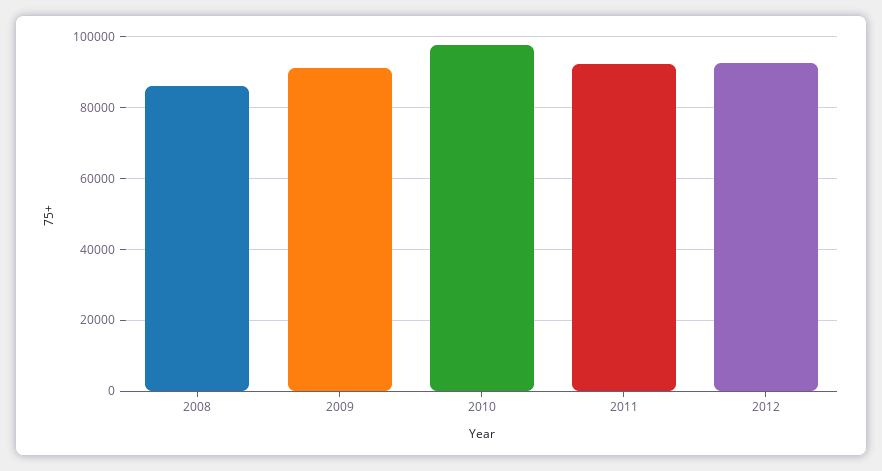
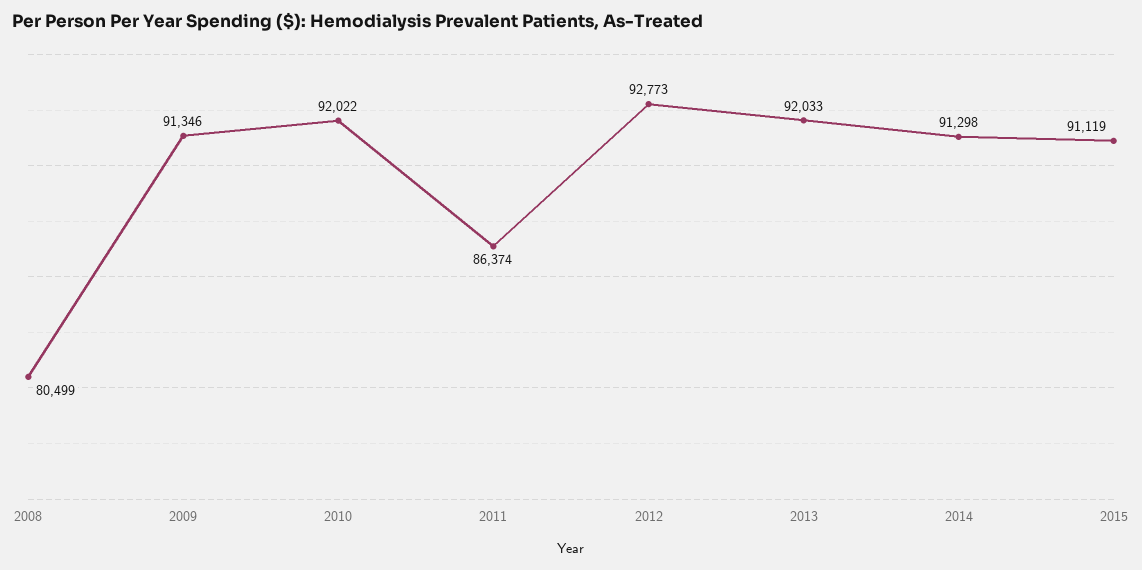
2008: 86000 -> 80499
2010: 98000 -> 92022
2011: 92000 -> 86374
2013: none -> 92033
2014: none -> 91298
2015: none -> 91119

